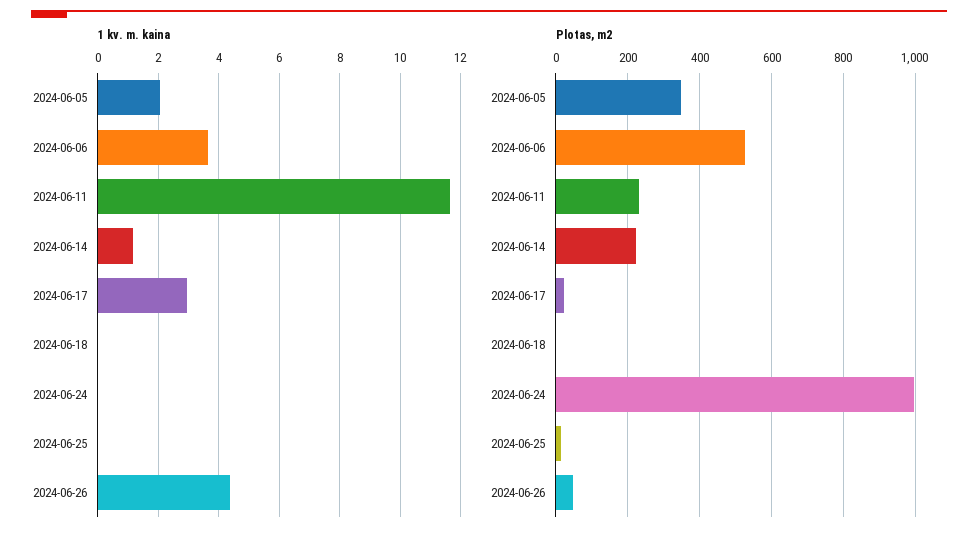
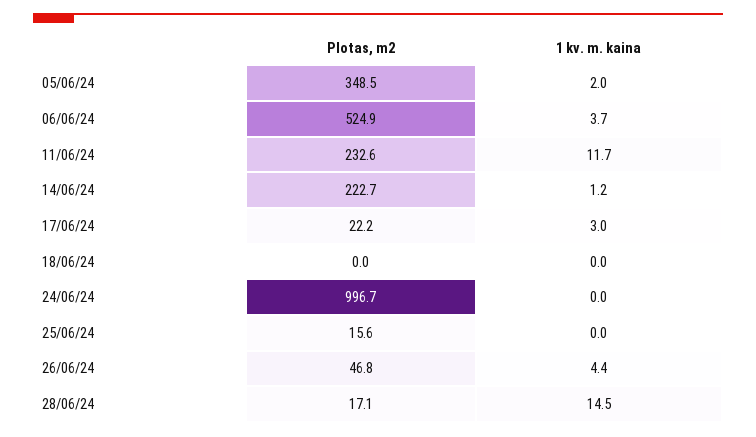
Plotas, m2, 28/06/24: none -> 17.1
1 kv. m. kaina, 28/06/24: none -> 14.5

